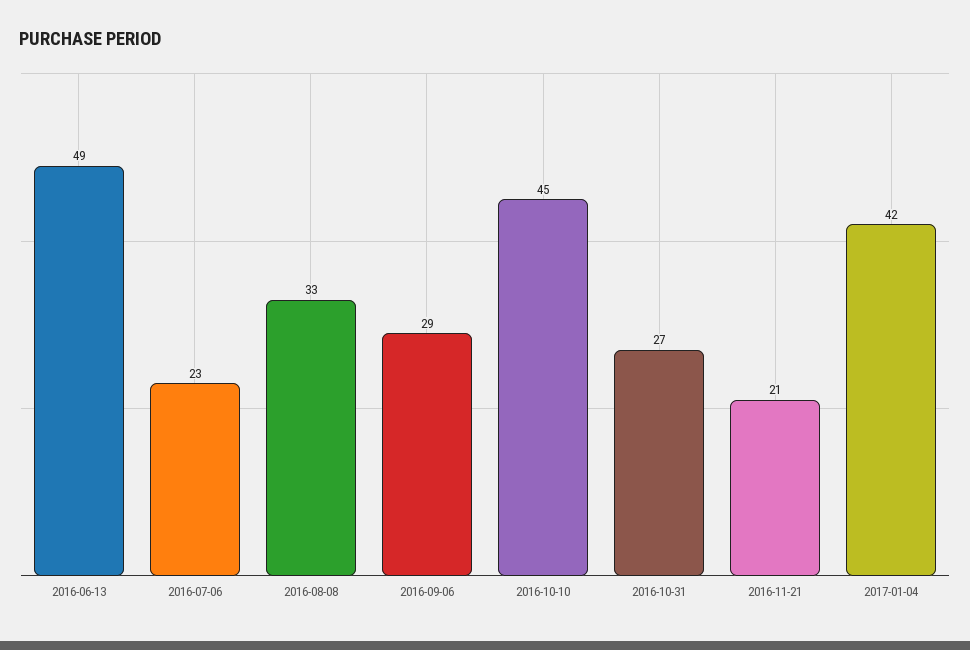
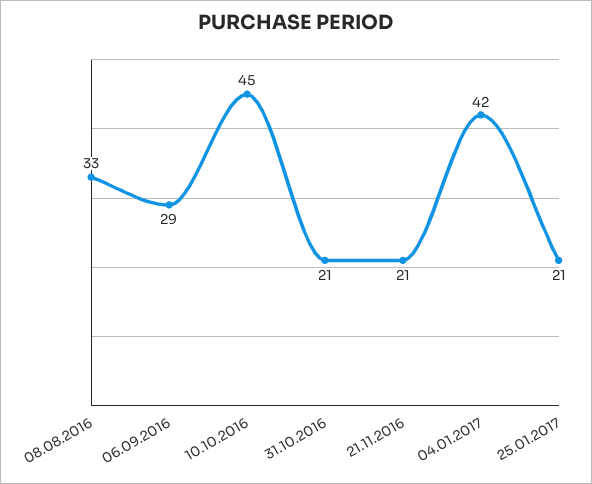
2016-06-13: 49 -> none
2016-07-06: 23 -> none
2016-10-31: 27 -> 21
25.01.2017: none -> 21

